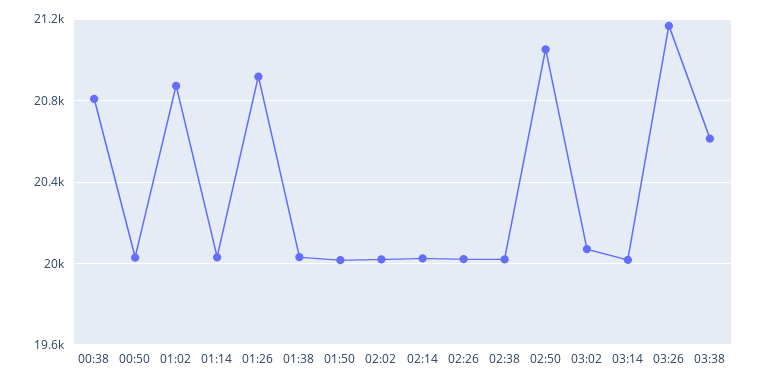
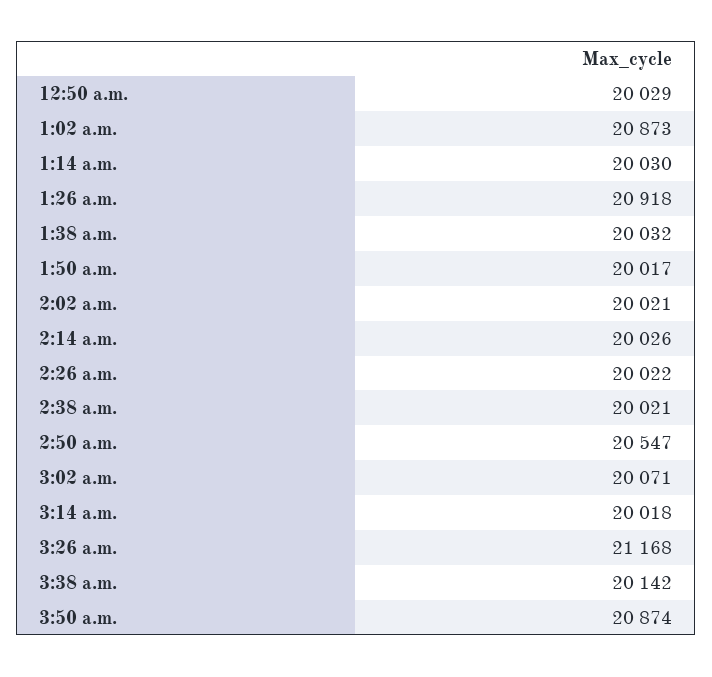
00:38: 20800 -> none
02:50: 21050 -> 20547
03:38: 20600 -> 20142
3:50 a.m.: none -> 20874

